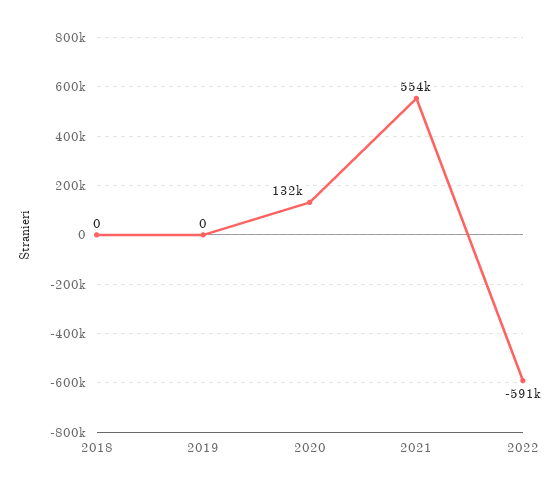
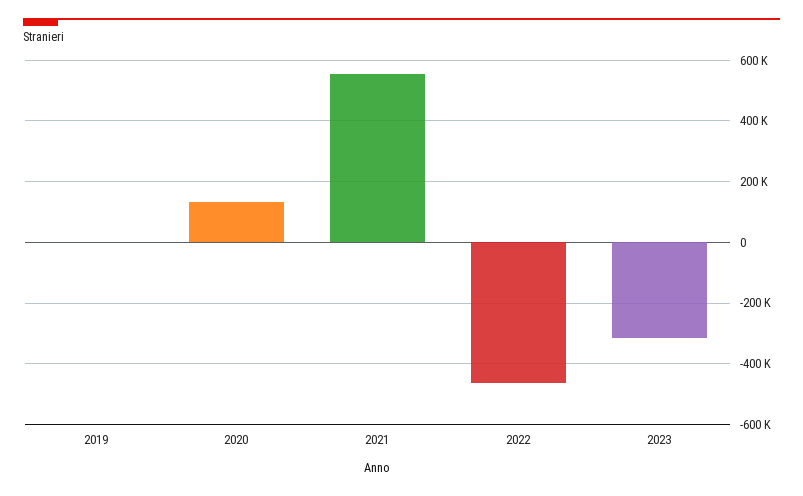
2018: 0 -> none
2022: -591000 -> -460000
2023: none -> -320000

